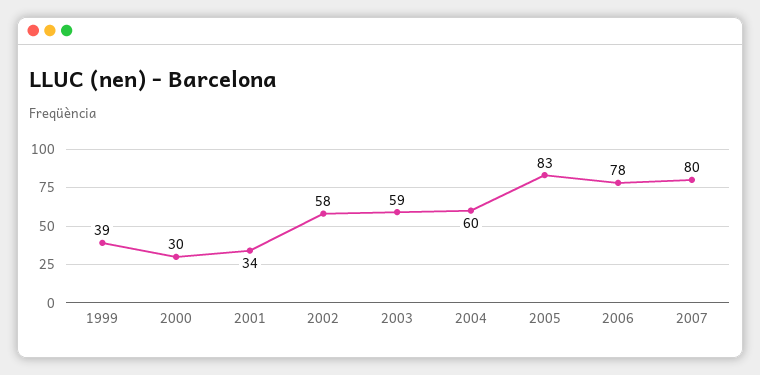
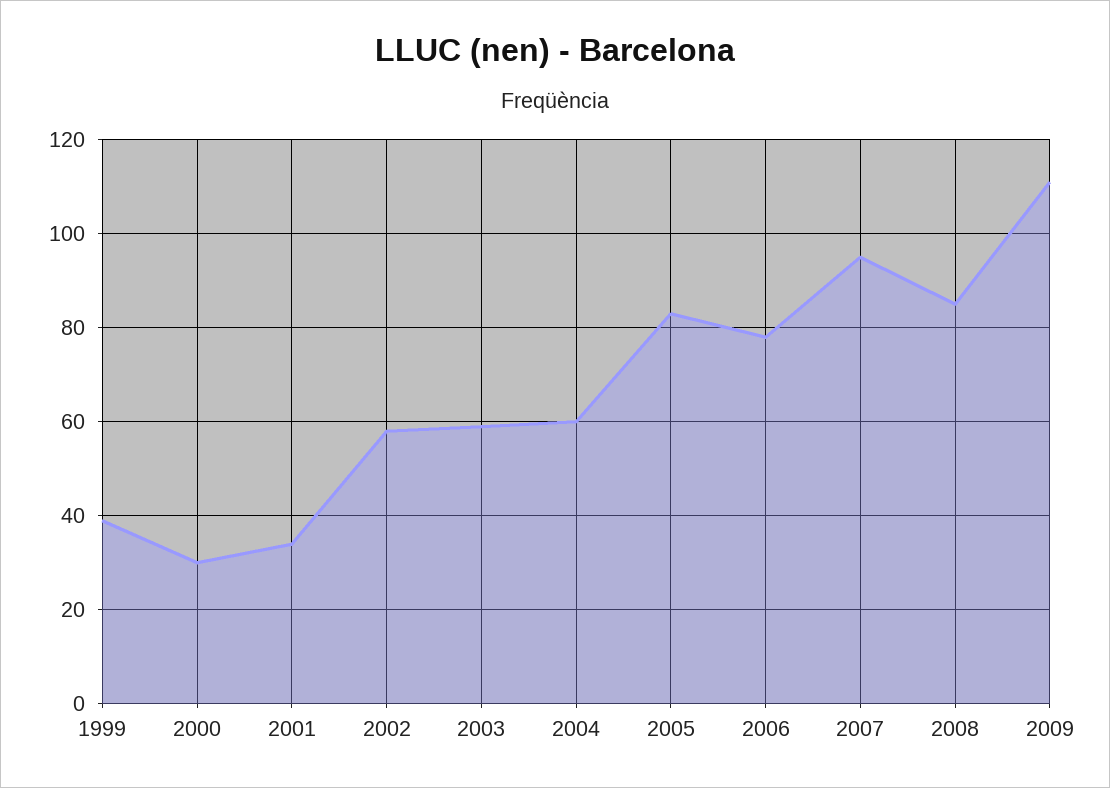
2007: 80 -> 95
2008: none -> 85
2009: none -> 110

